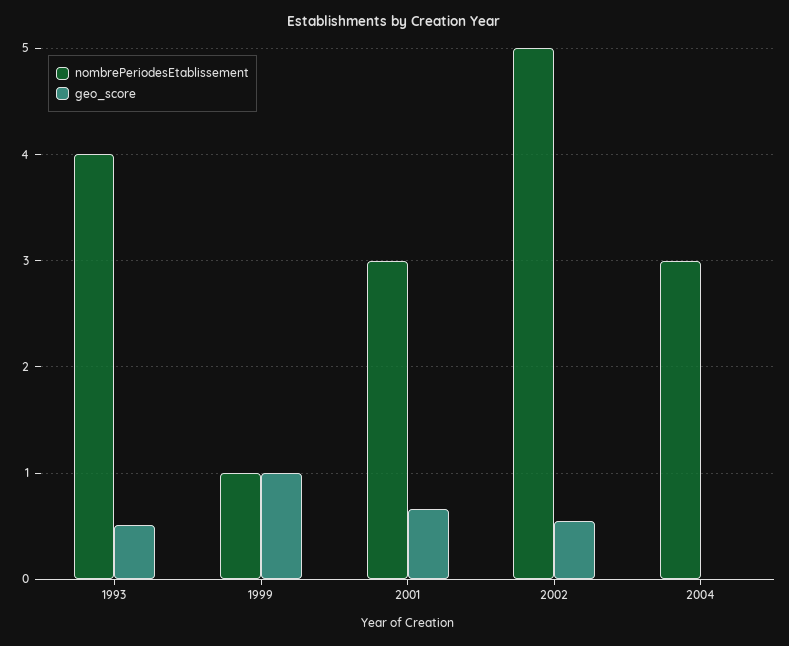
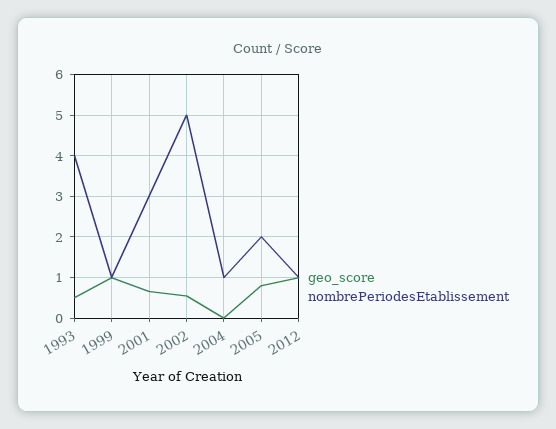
nombrePeriodesEtablissement, 2004: 3 -> 1
geo_score, 2005: none -> 0.8
nombrePeriodesEtablissement, 2005: none -> 2
geo_score, 2012: none -> 1
nombrePeriodesEtablissement, 2012: none -> 1

